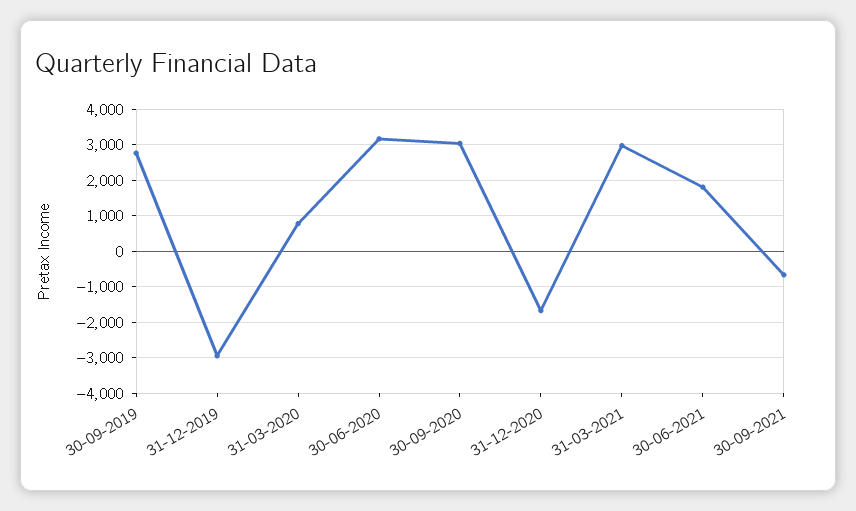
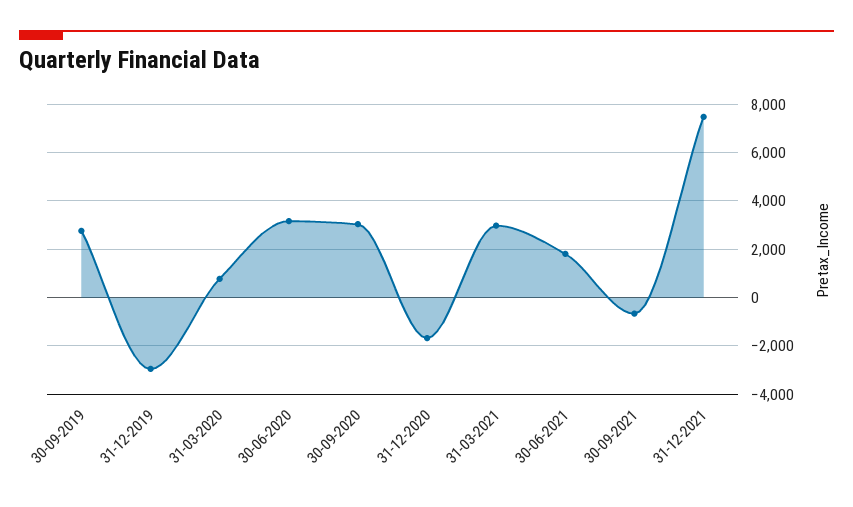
31-12-2021: none -> 7500

